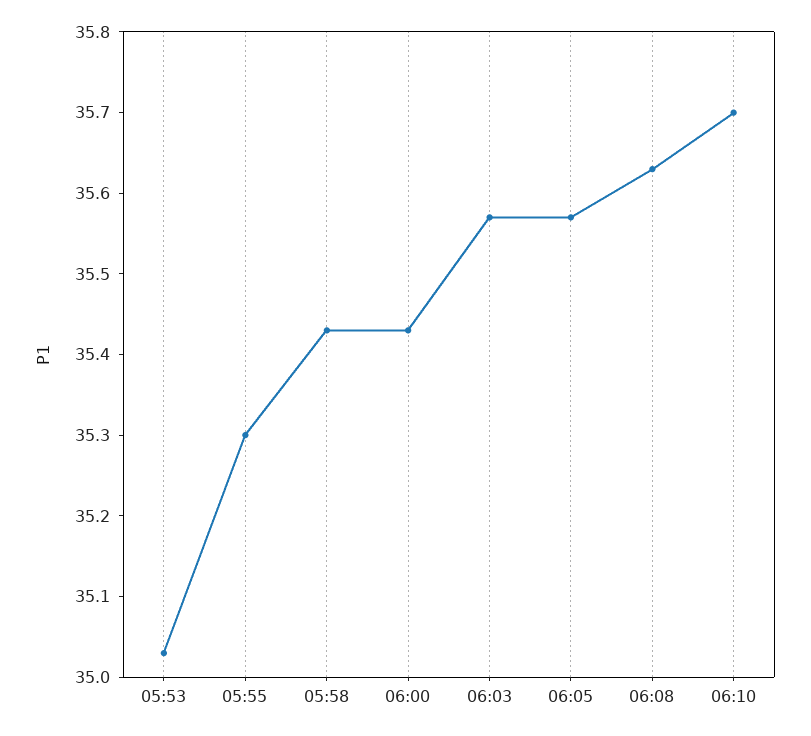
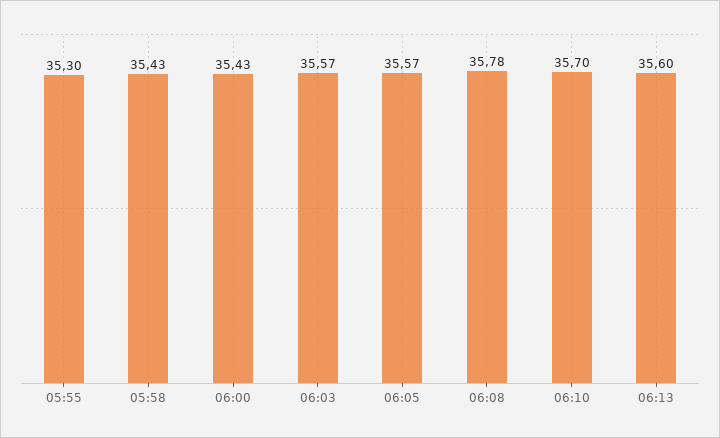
05:53: 35.03 -> none
06:08: 35.63 -> 35.78
06:13: none -> 35.6

